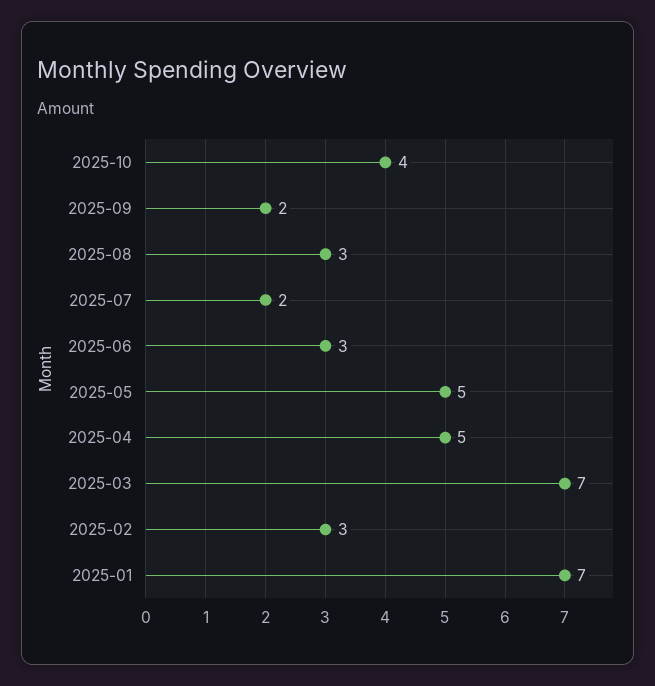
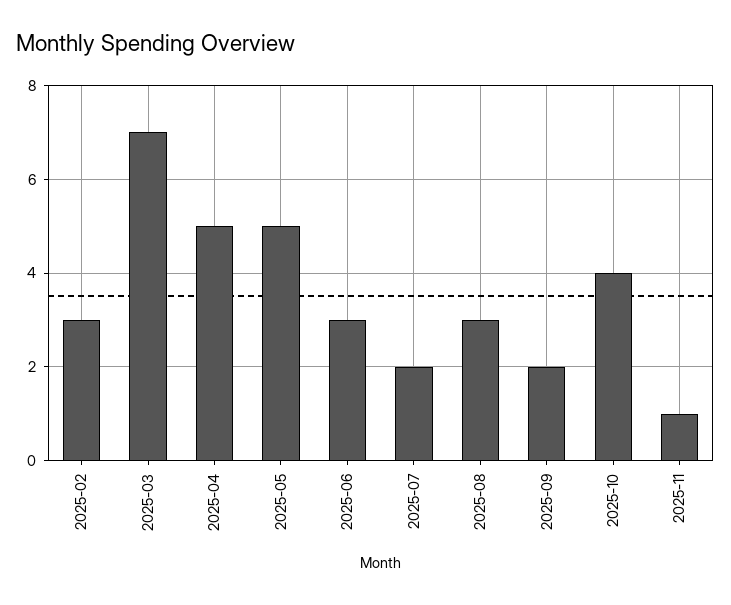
2025-01: 7 -> none
2025-11: none -> 1

